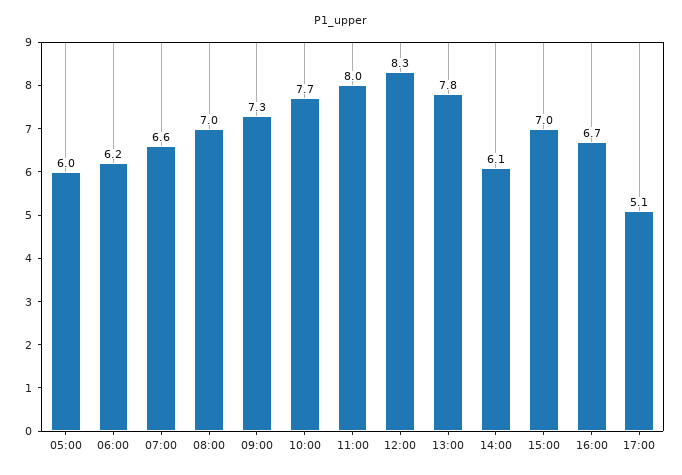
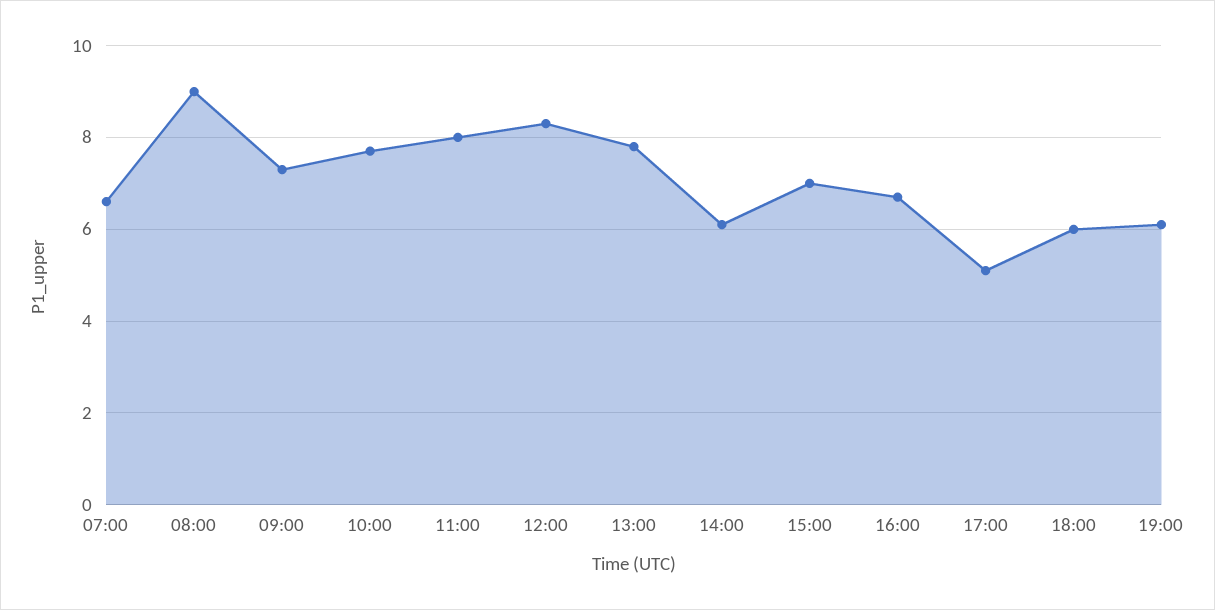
05:00: 6 -> none
06:00: 6.2 -> none
08:00: 7 -> 9
18:00: none -> 6
19:00: none -> 6

